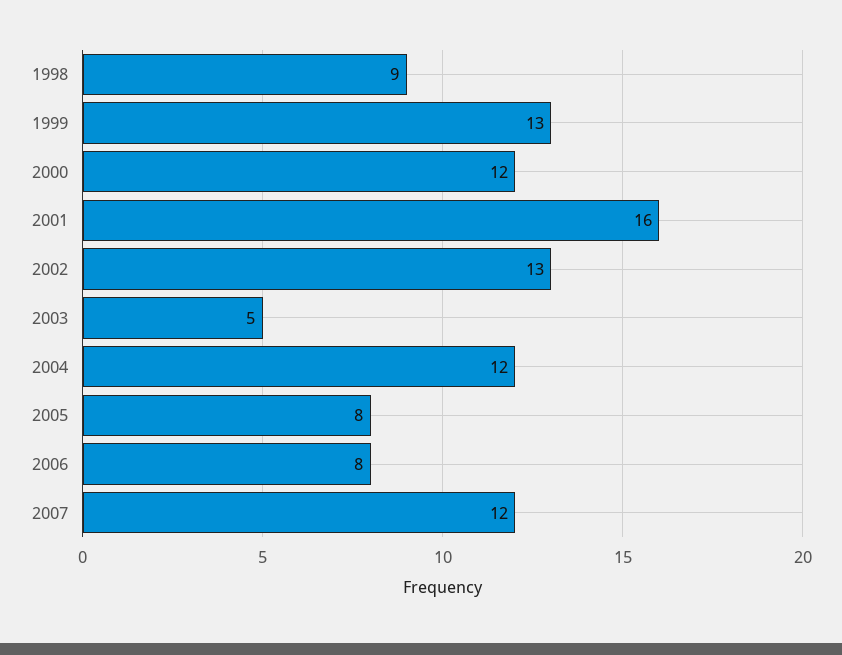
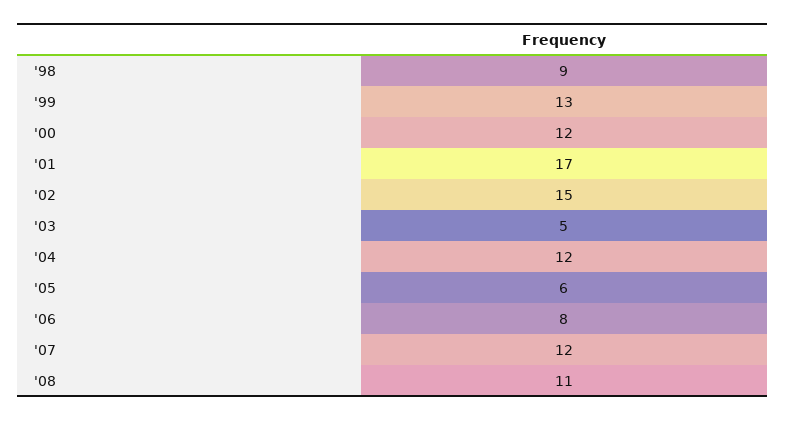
2001: 16 -> 17
2002: 13 -> 15
2005: 8 -> 6
'08: none -> 11

